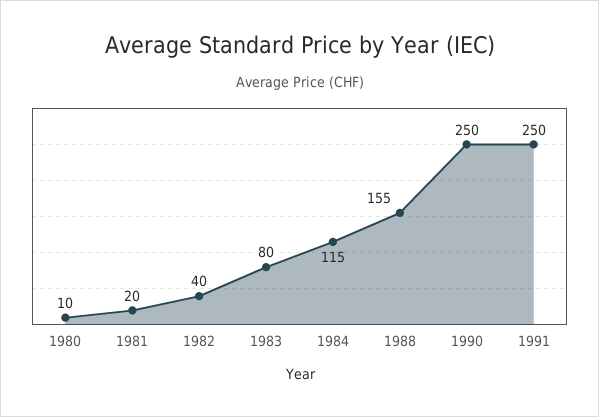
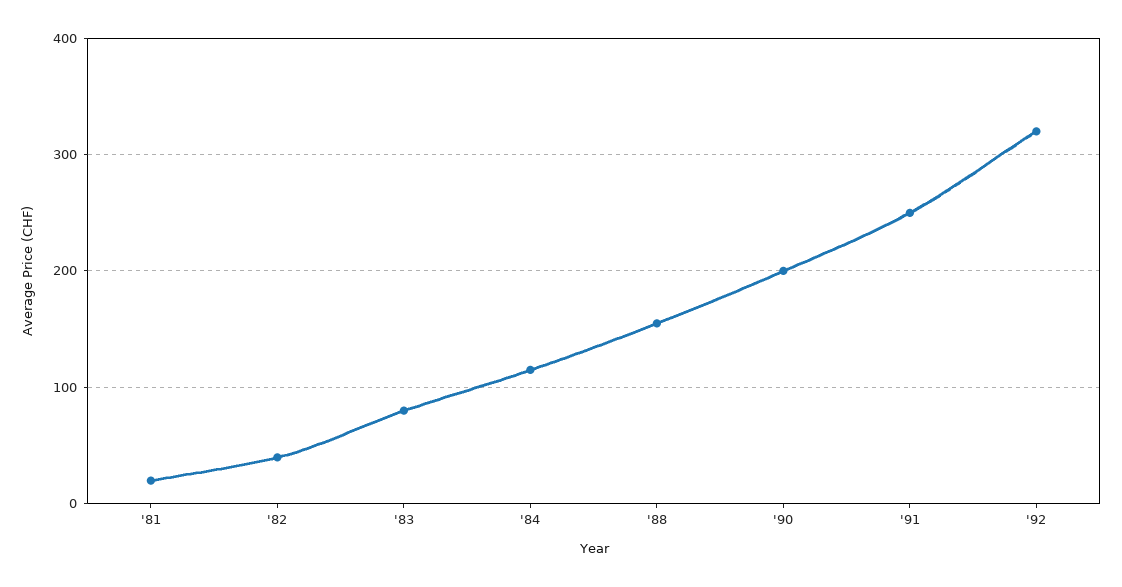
1980: 10 -> none
1990: 250 -> 200
'92: none -> 320

